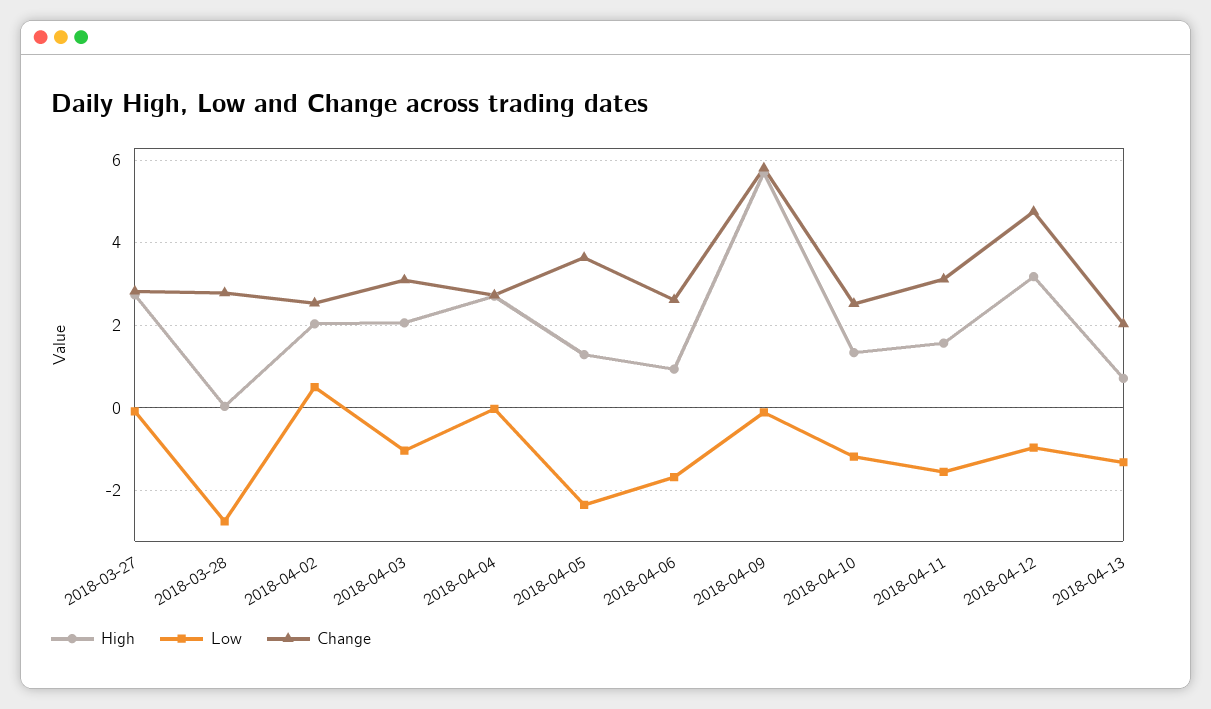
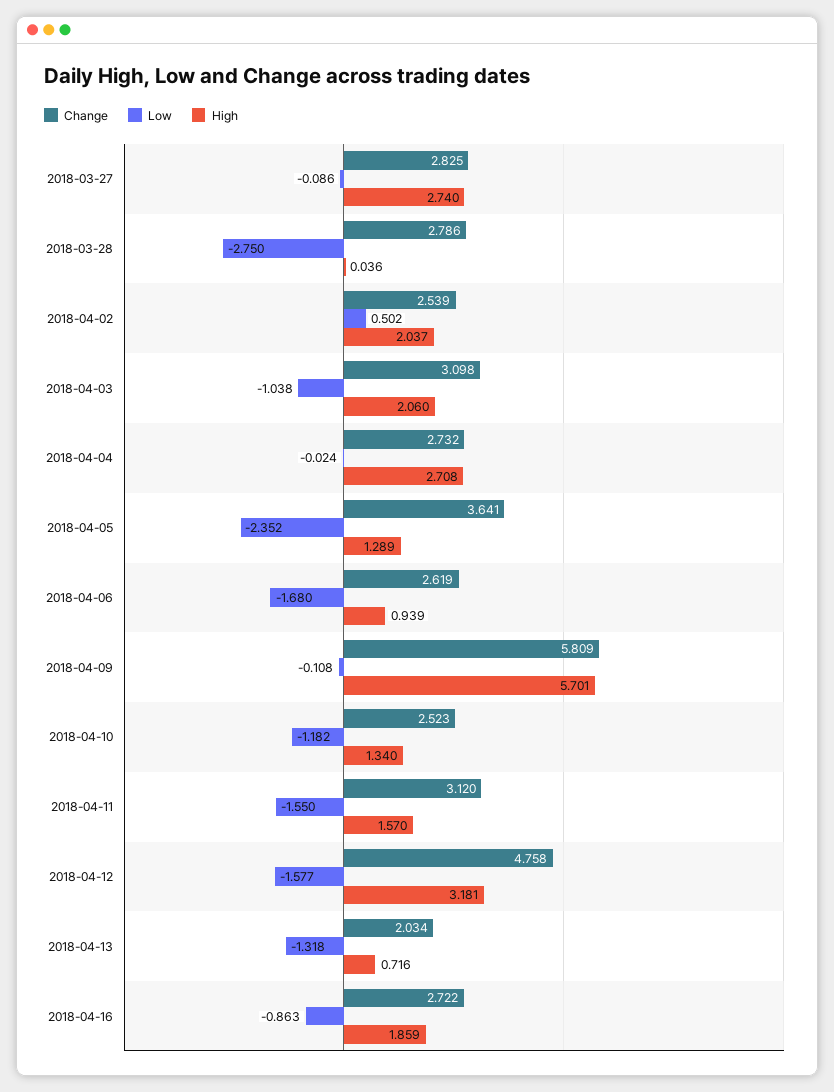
Low, 2018-04-12: -1 -> -1.577
Change, 2018-04-16: none -> 2.722
Low, 2018-04-16: none -> -0.863
High, 2018-04-16: none -> 1.859

